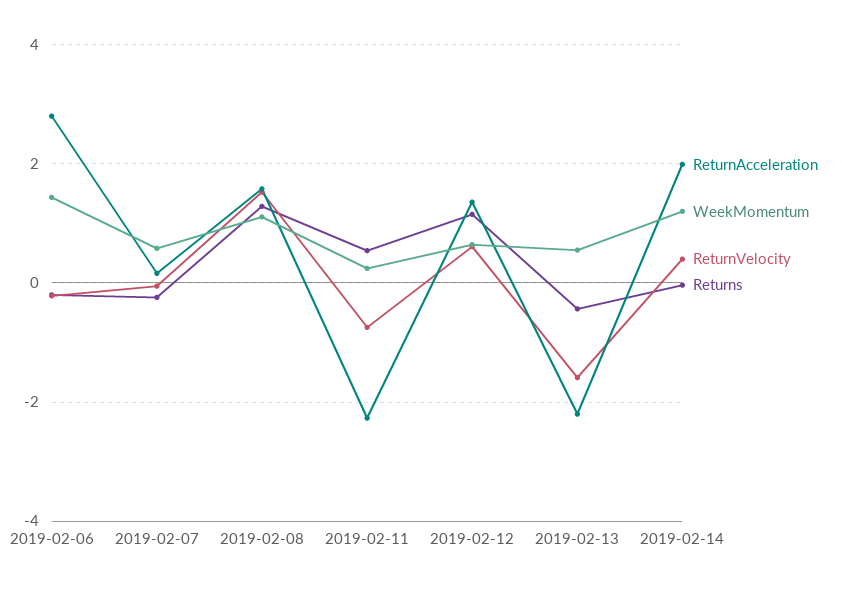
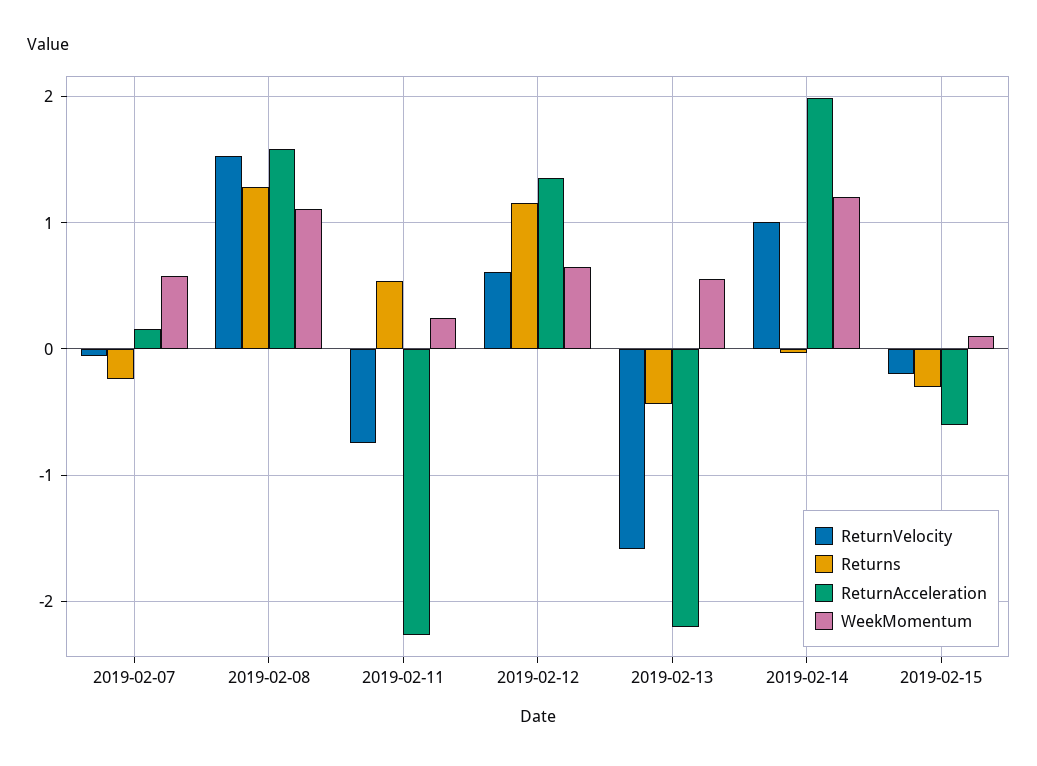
ReturnAcceleration, 2019-02-06: 2.8 -> none
WeekMomentum, 2019-02-06: 1.4 -> none
ReturnVelocity, 2019-02-06: -0.2 -> none
Returns, 2019-02-06: -0.2 -> none
ReturnVelocity, 2019-02-14: 0.4 -> 1
ReturnVelocity, 2019-02-15: none -> -0.2
Returns, 2019-02-15: none -> -0.3
ReturnAcceleration, 2019-02-15: none -> -0.6
WeekMomentum, 2019-02-15: none -> 0.1

